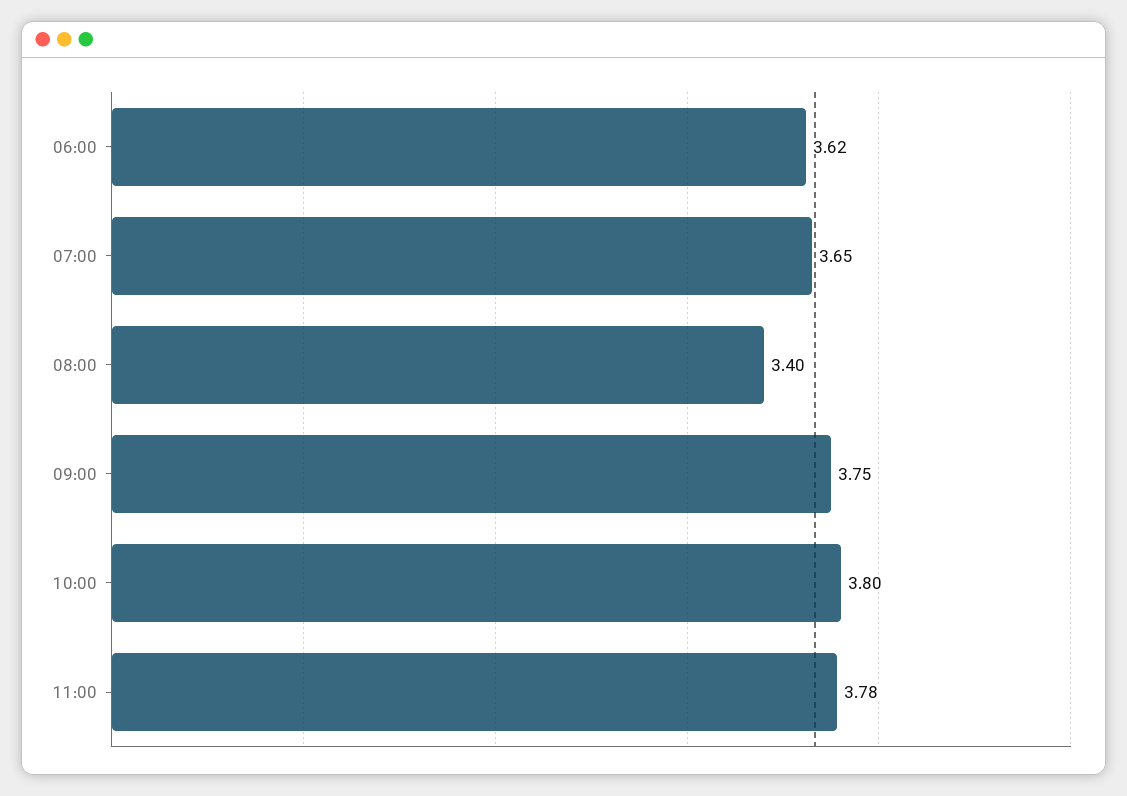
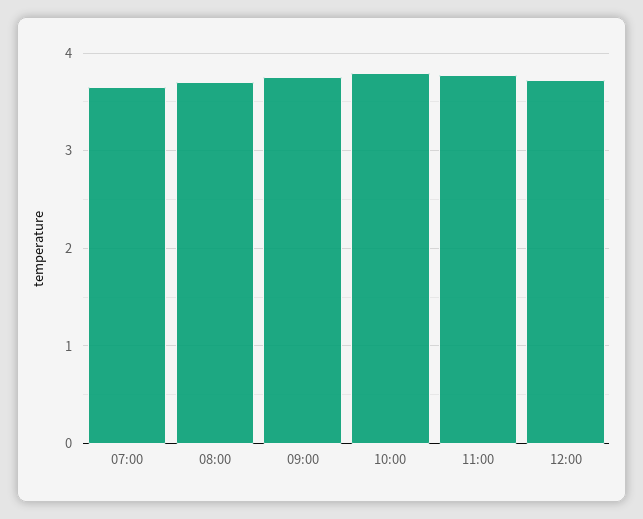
06:00: 3.62 -> none
08:00: 3.4 -> 3.7
12:00: none -> 3.7

